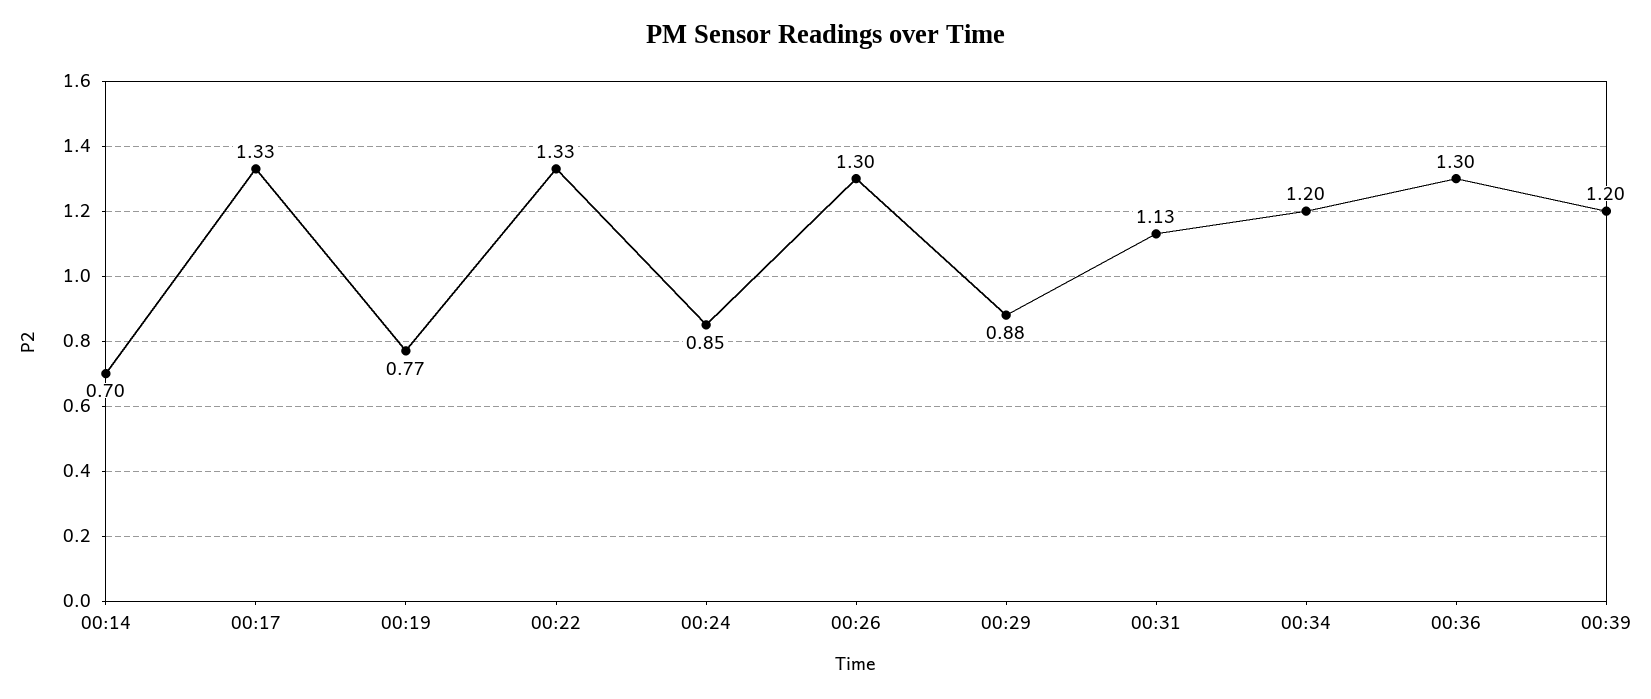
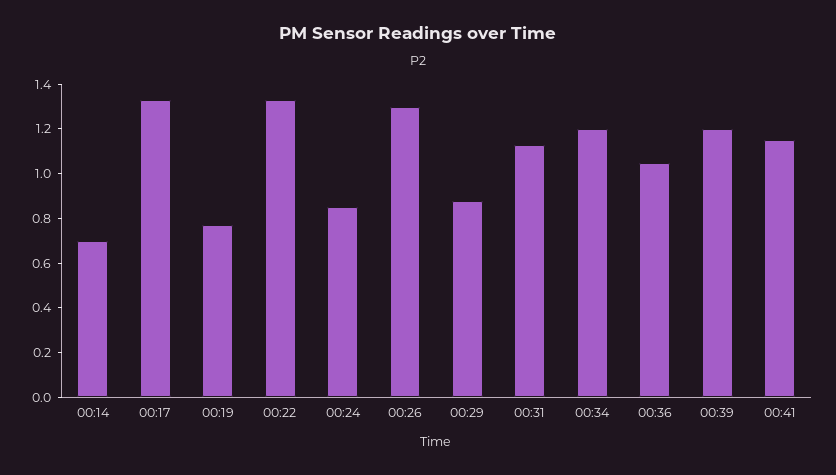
00:36: 1.3 -> 1.05
00:41: none -> 1.15

